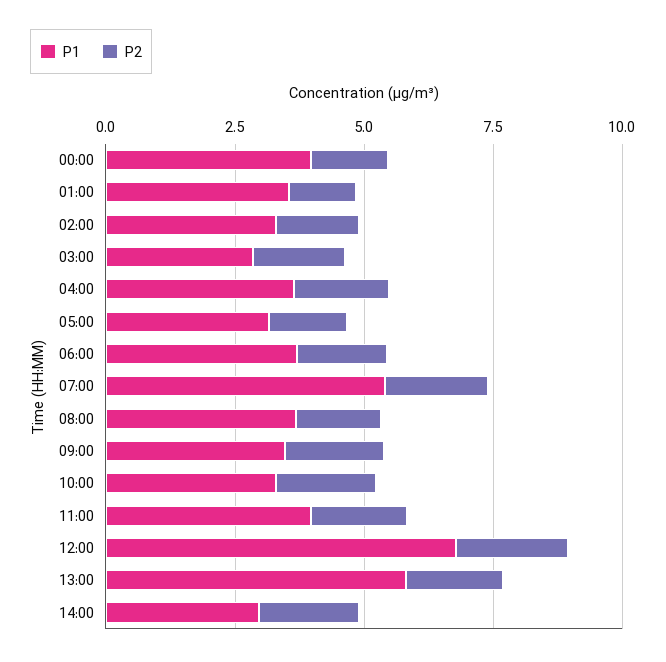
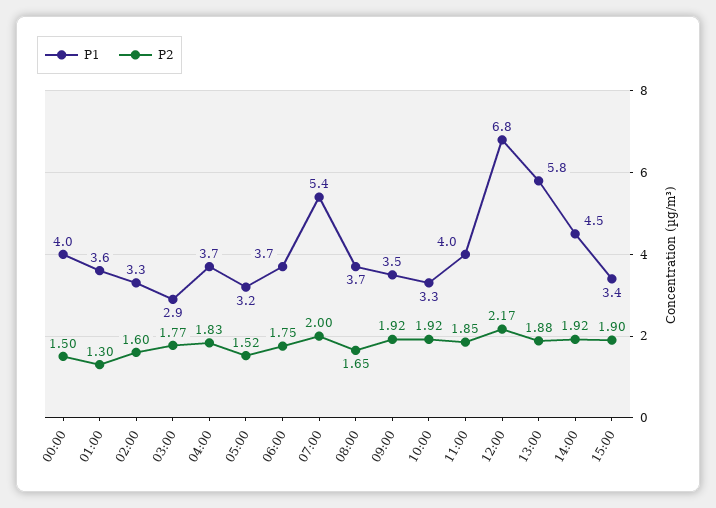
P1, 14:00: 3 -> 4.5
P1, 15:00: none -> 3.4
P2, 15:00: none -> 1.9

